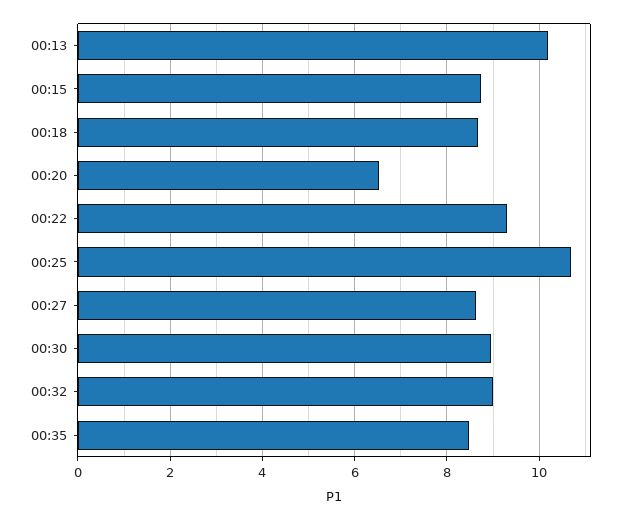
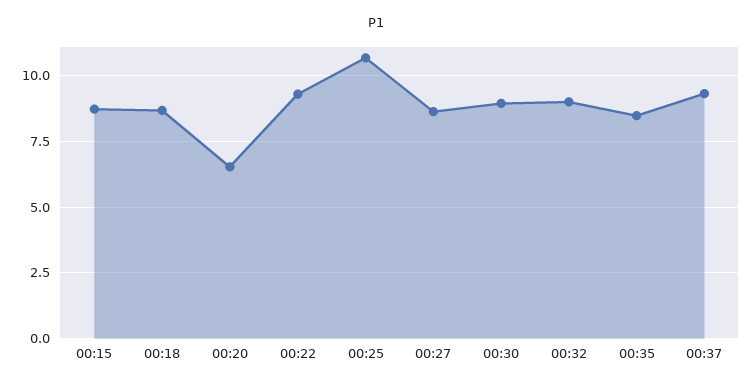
00:13: 10.2 -> none
00:37: none -> 9.25

